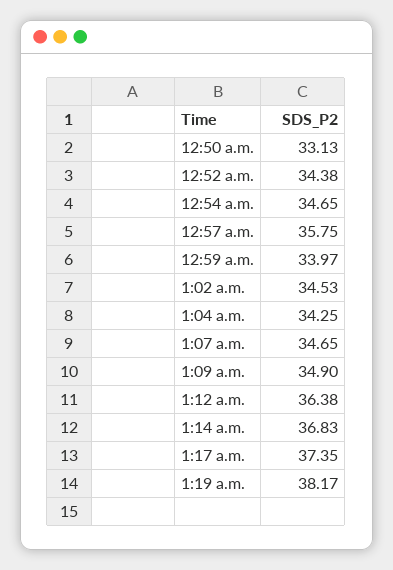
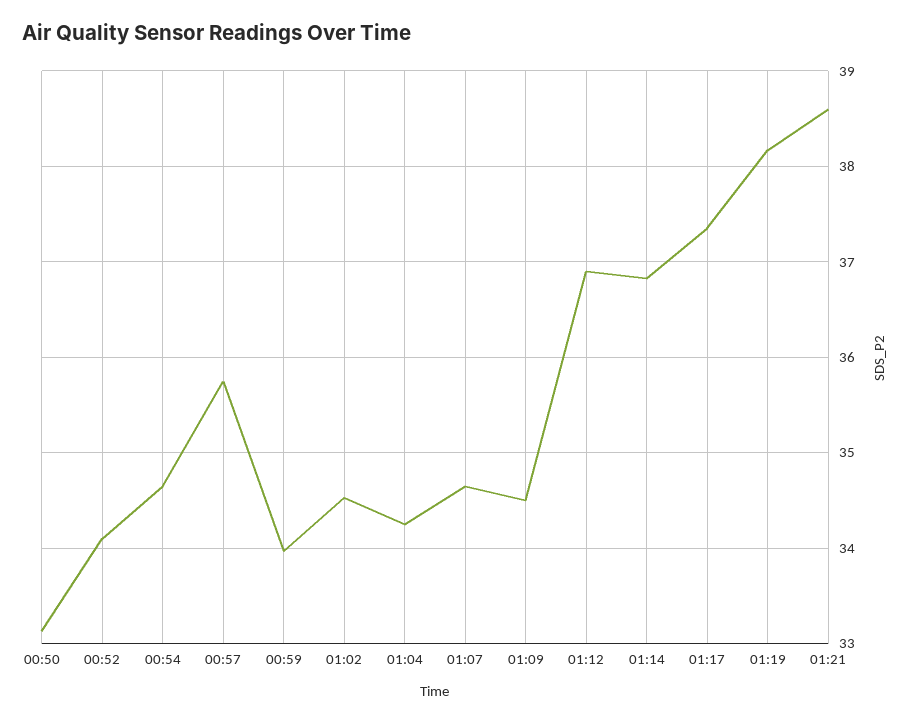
12:52 a.m.: 34.38 -> 34.1
1:09 a.m.: 34.9 -> 34.5
1:12 a.m.: 36.38 -> 36.9
01:21: none -> 38.6

